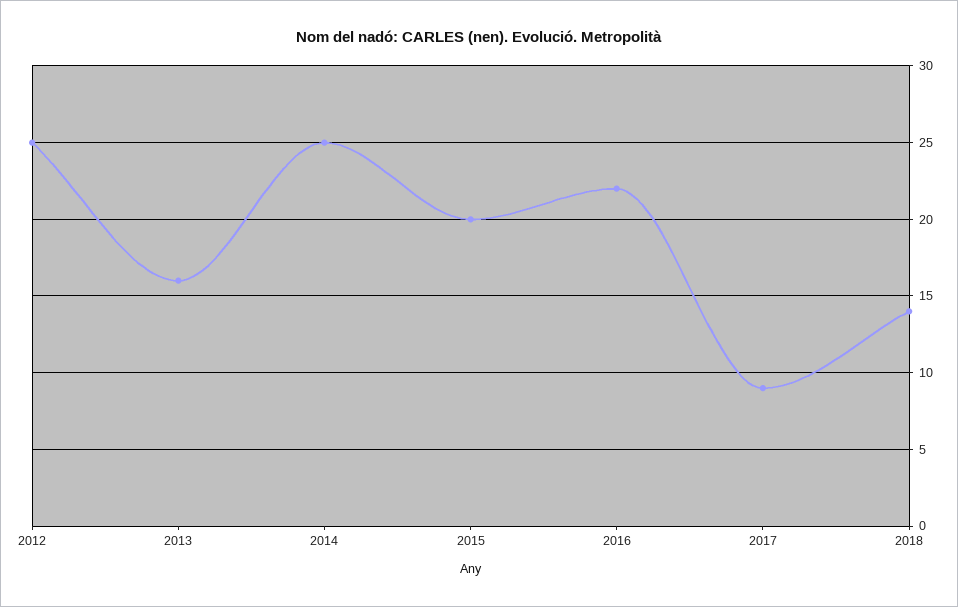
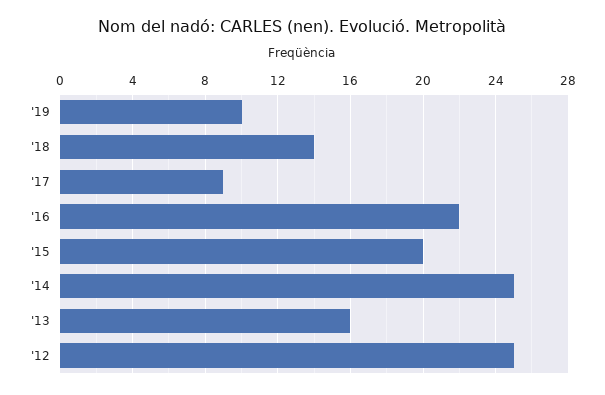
'19: none -> 10

